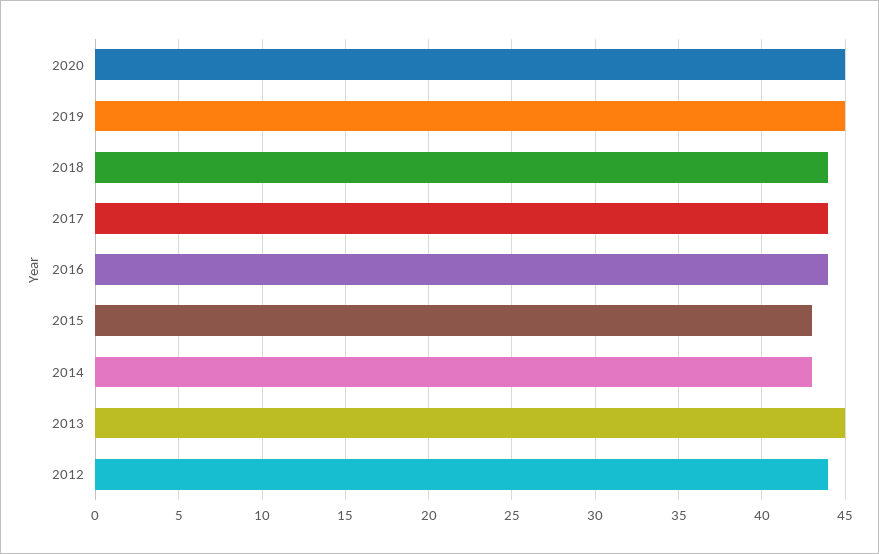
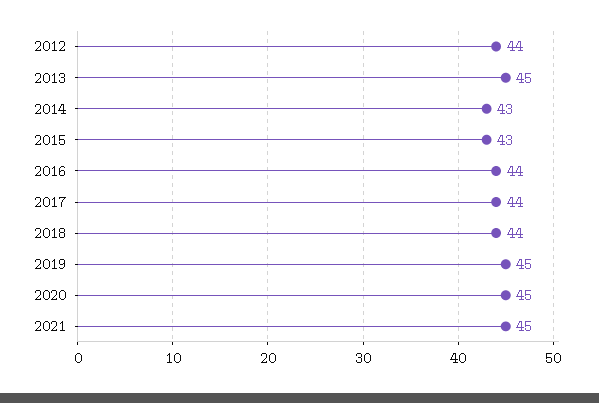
2021: none -> 45

